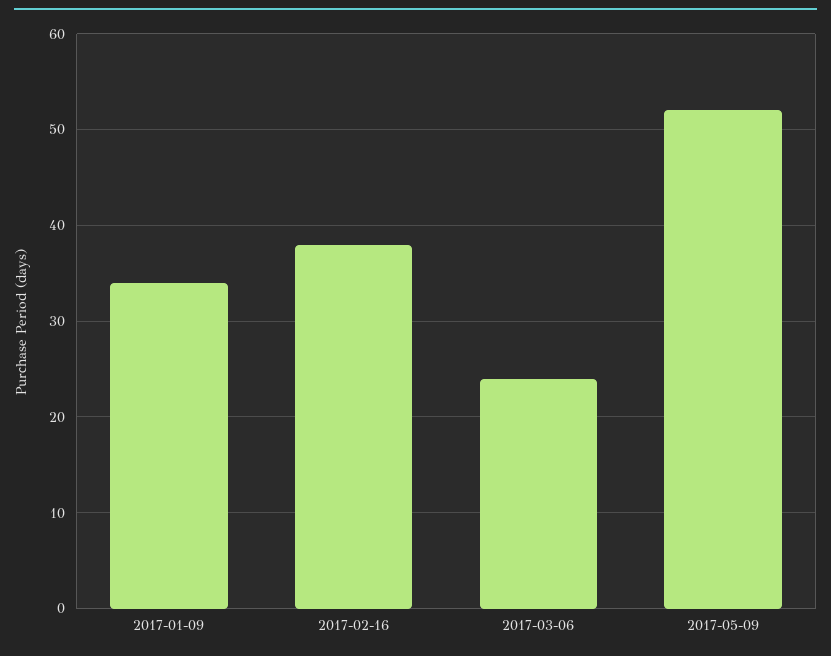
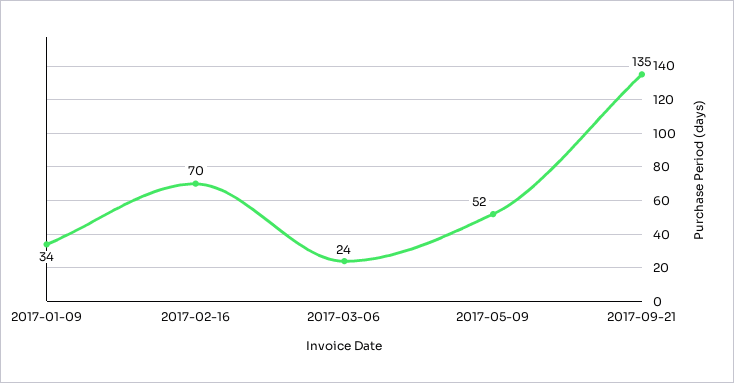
2017-02-16: 38 -> 70
2017-09-21: none -> 135

